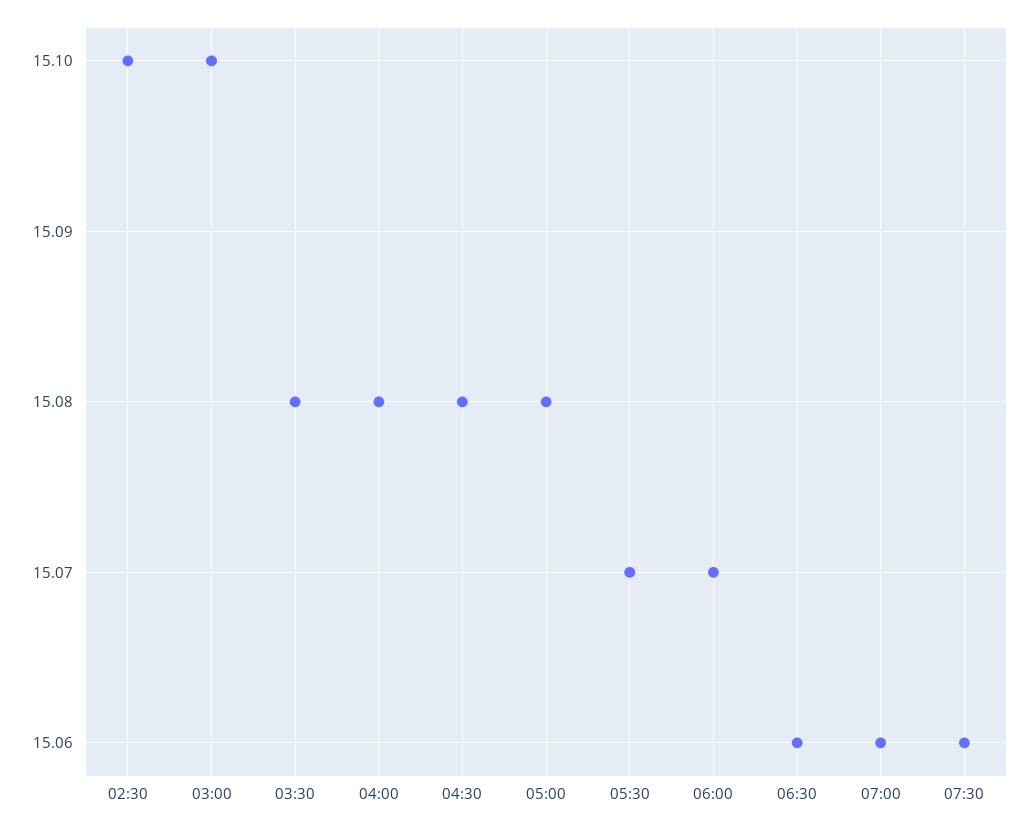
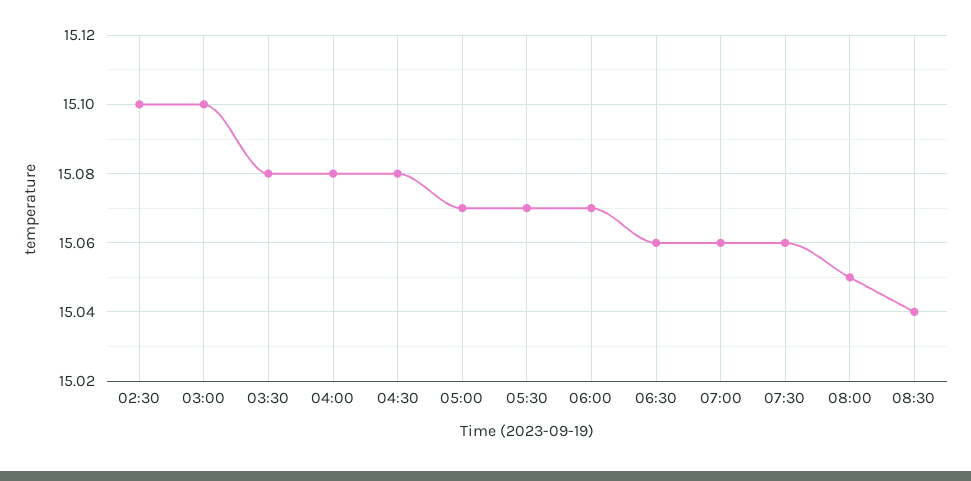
05:00: 15.08 -> 15.07
08:00: none -> 15.05
08:30: none -> 15.04

